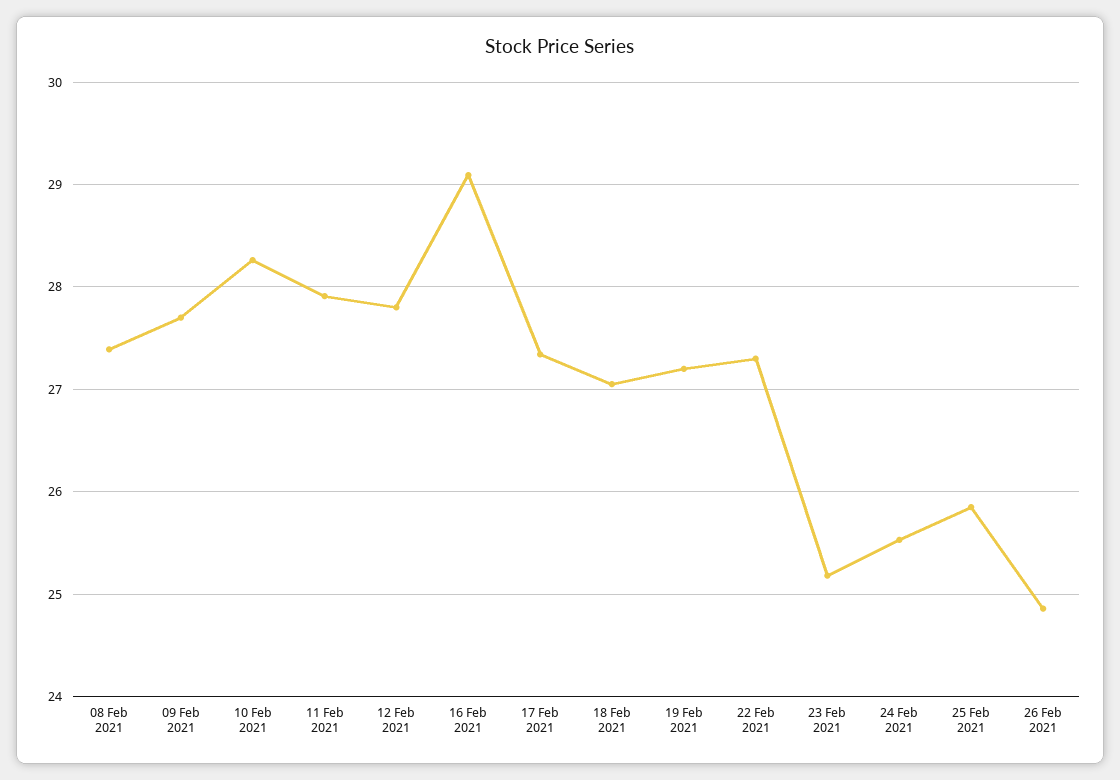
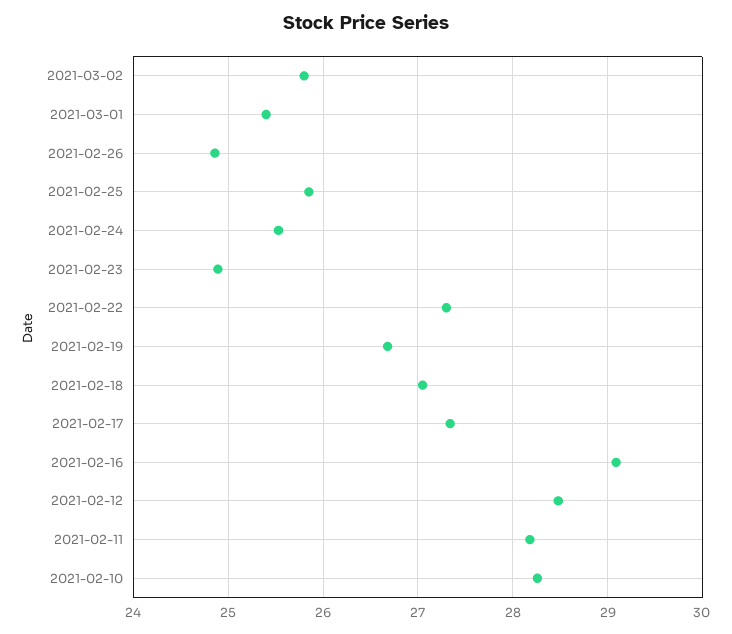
08 Feb 2021: 27.4 -> none
09 Feb 2021: 27.7 -> none
11 Feb 2021: 27.9 -> 28.2
12 Feb 2021: 27.8 -> 28.5
19 Feb 2021: 27.2 -> 26.7
23 Feb 2021: 25.2 -> 24.9
2021-03-02: none -> 25.8
2021-03-01: none -> 25.4

